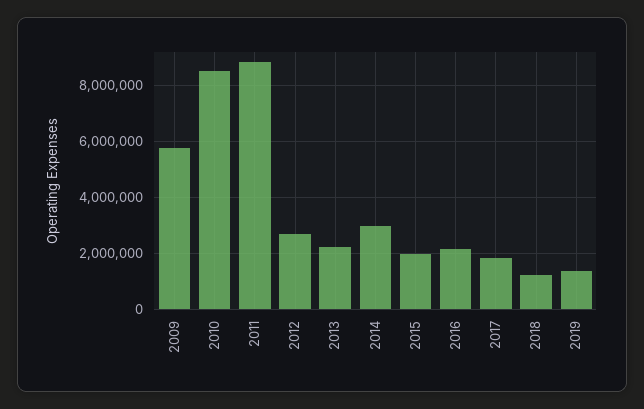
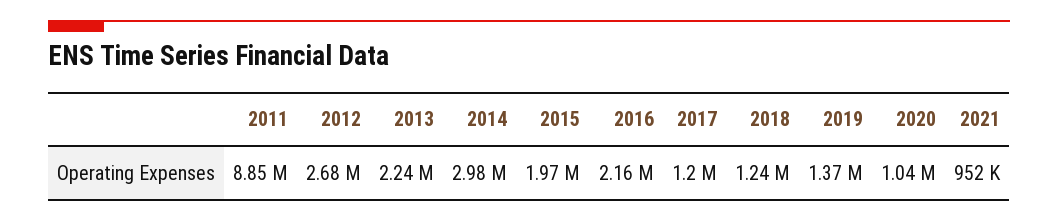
2009: 5750000 -> none
2010: 8500000 -> none
2017: 1750000 -> 1200000
2020: none -> 1040000
2021: none -> 952000

